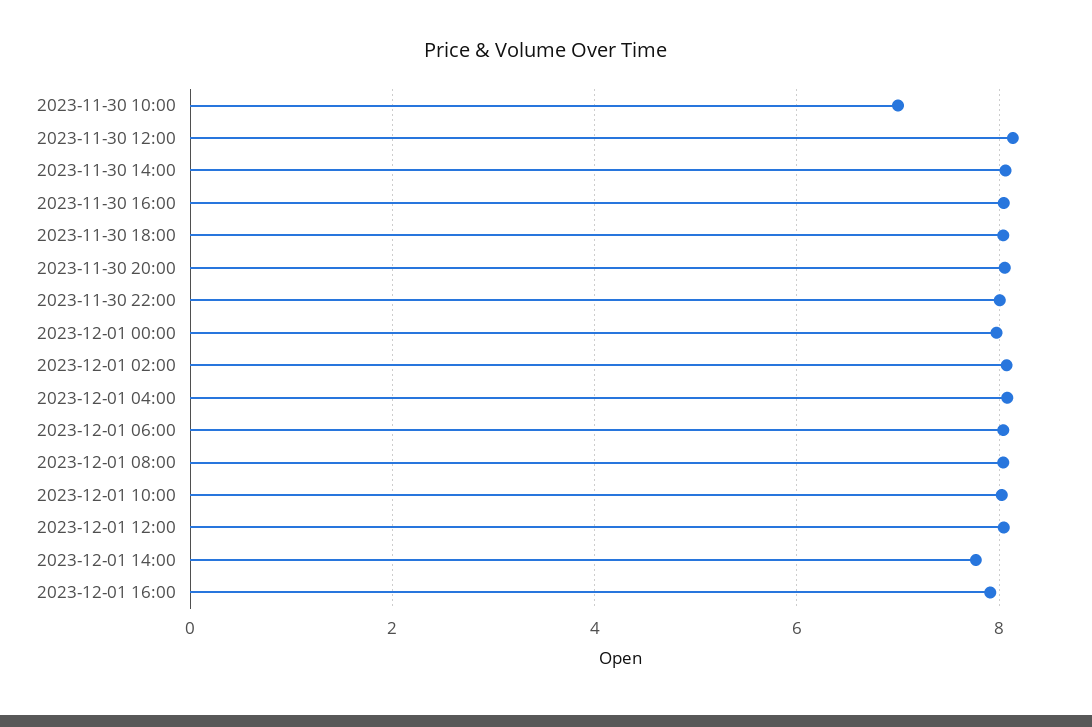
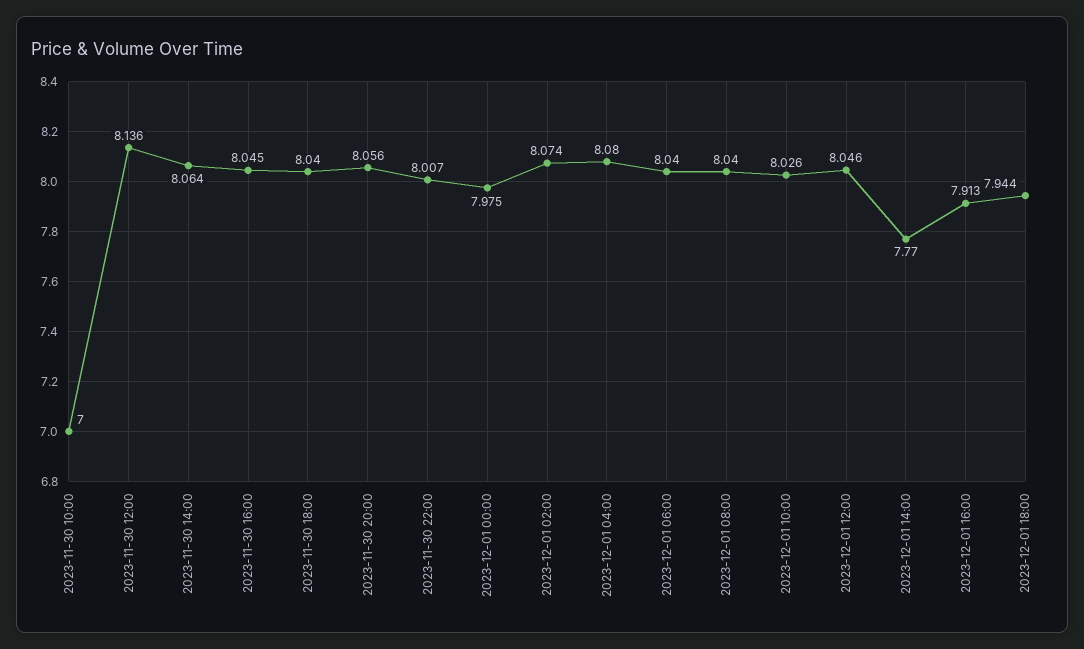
2023-12-01 18:00: none -> 7.944

